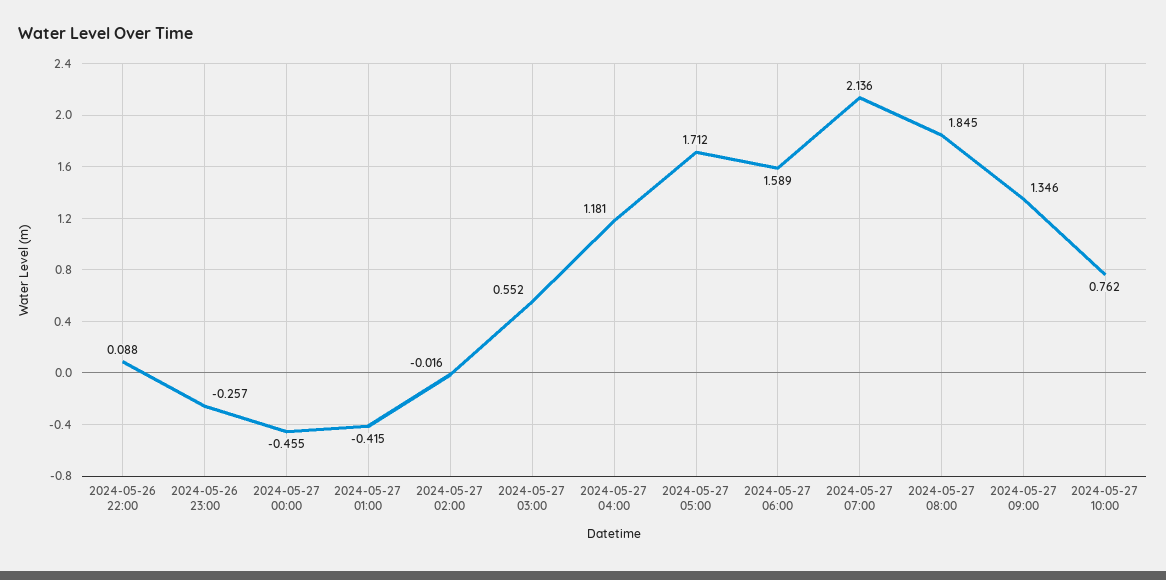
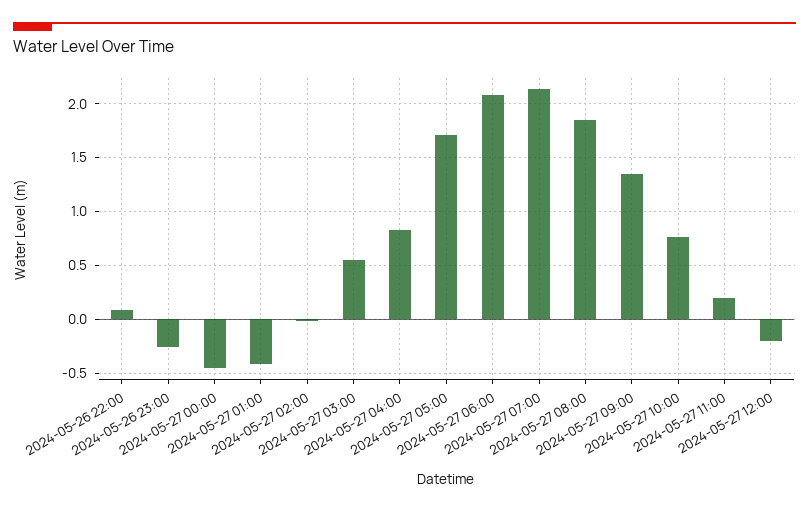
2024-05-27 04:00: 1.181 -> 0.8
2024-05-27 06:00: 1.589 -> 2.1
2024-05-27 11:00: none -> 0.2
2024-05-27 12:00: none -> -0.2

